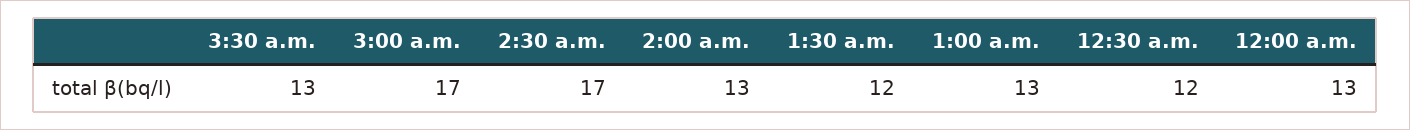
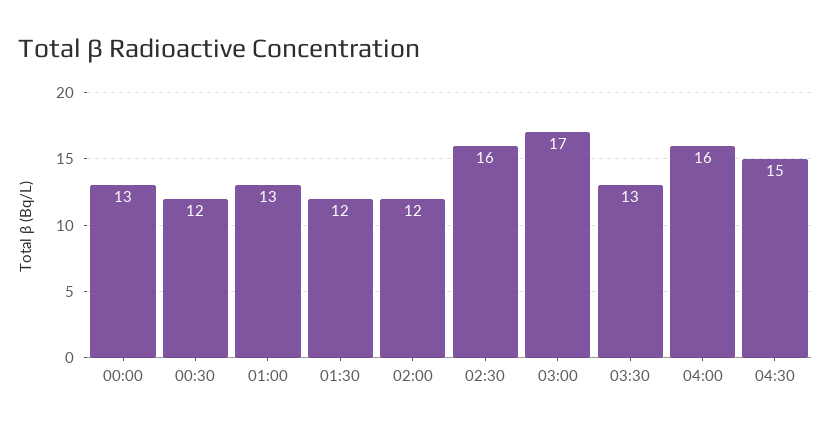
2:30 a.m.: 17 -> 16
2:00 a.m.: 13 -> 12
04:00: none -> 16
04:30: none -> 15

